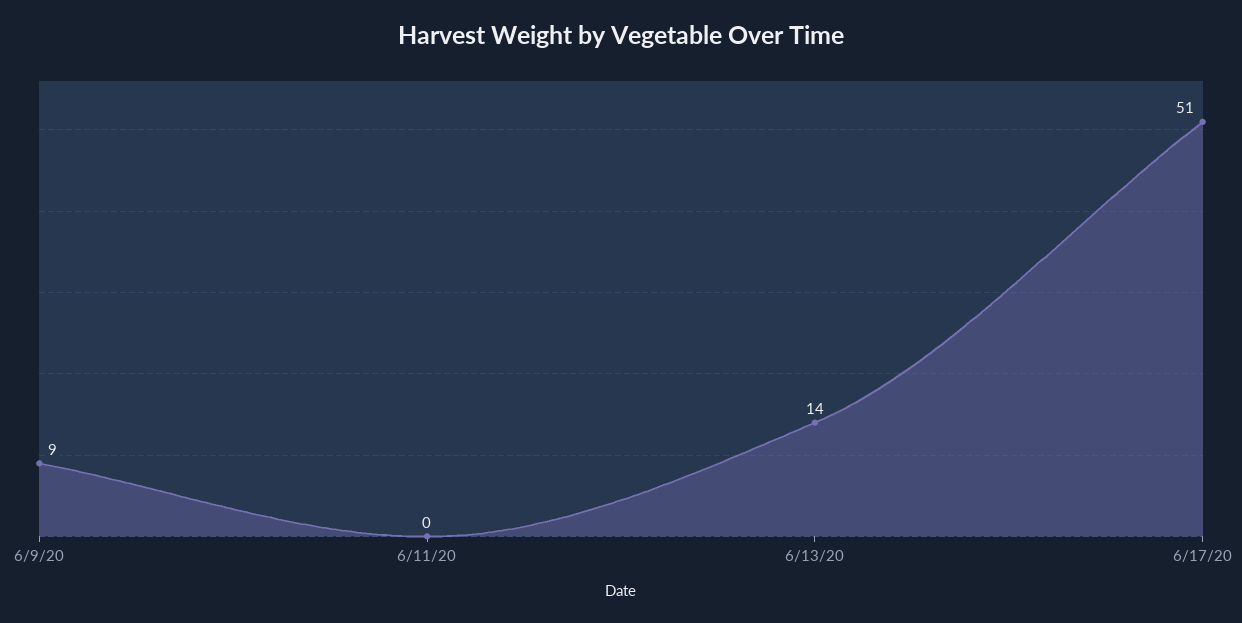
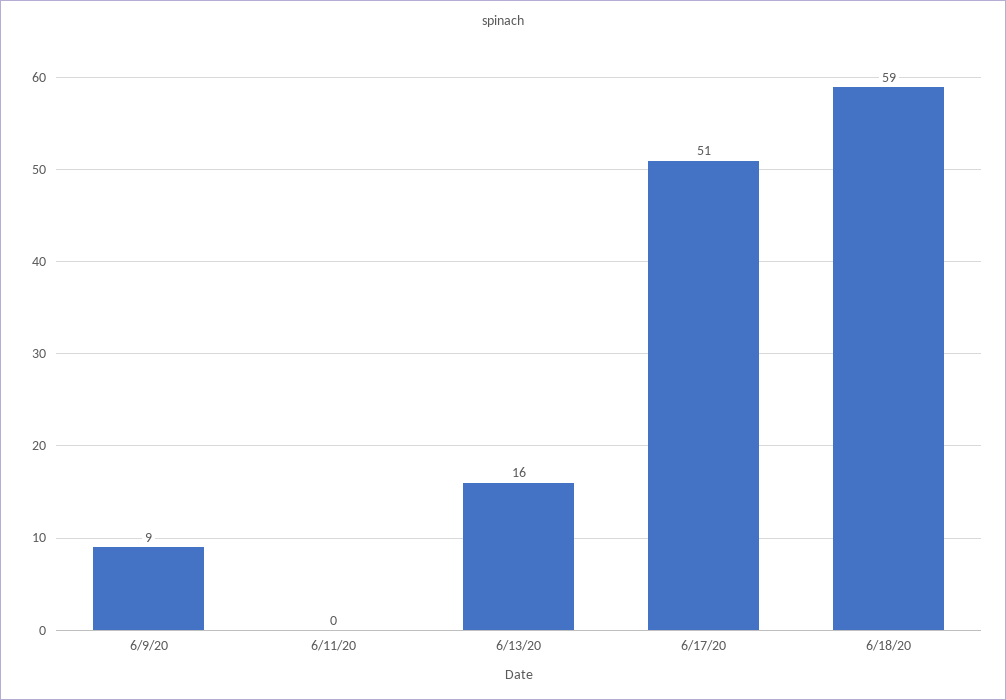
6/13/20: 14 -> 16
6/18/20: none -> 59

